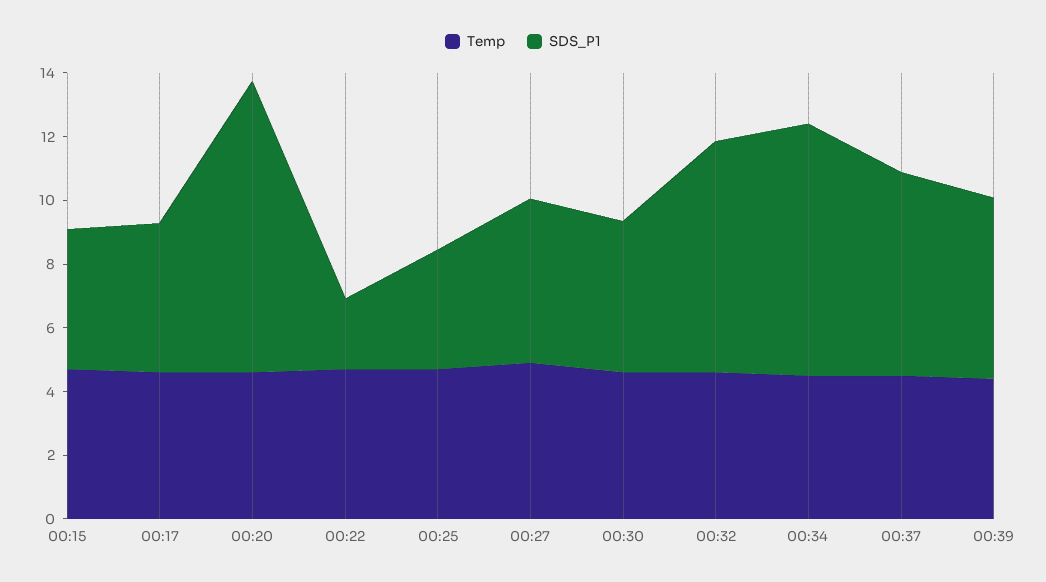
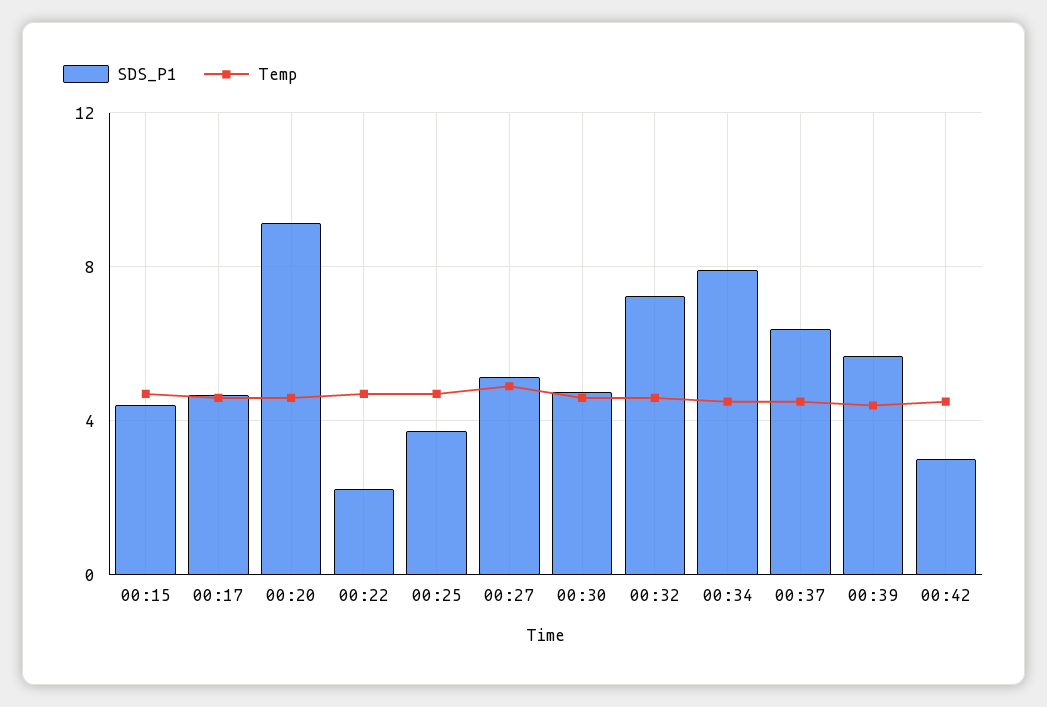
SDS_P1, 00:42: none -> 3
Temp, 00:42: none -> 4.5

